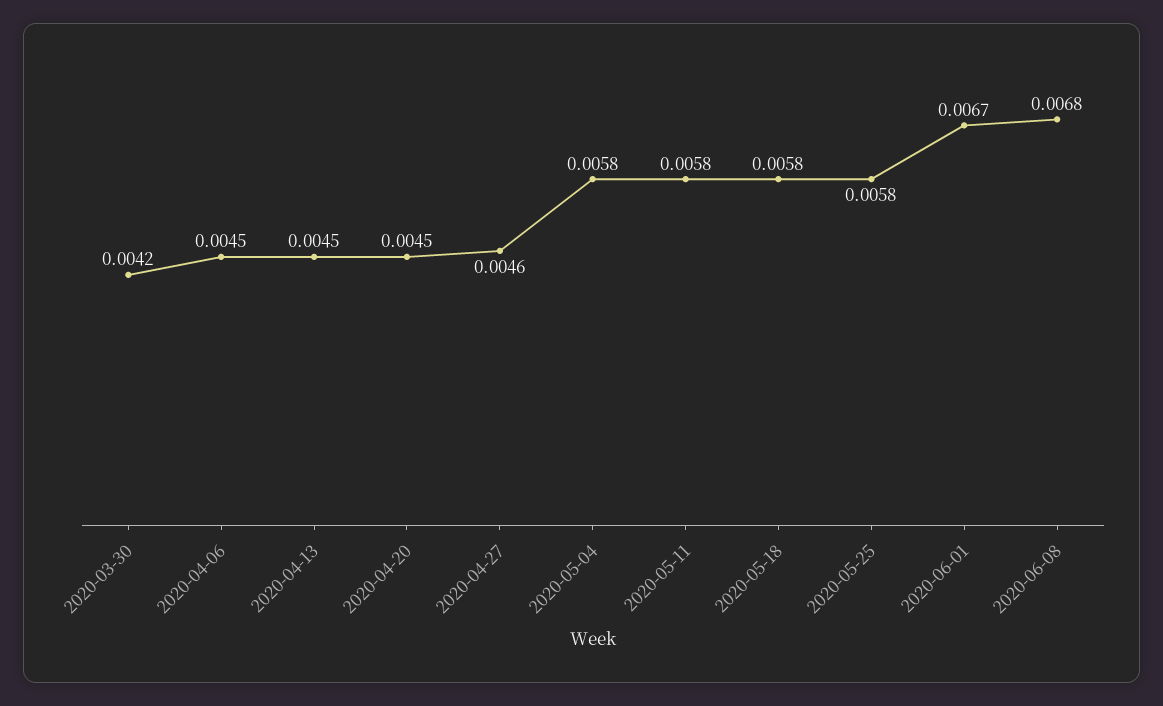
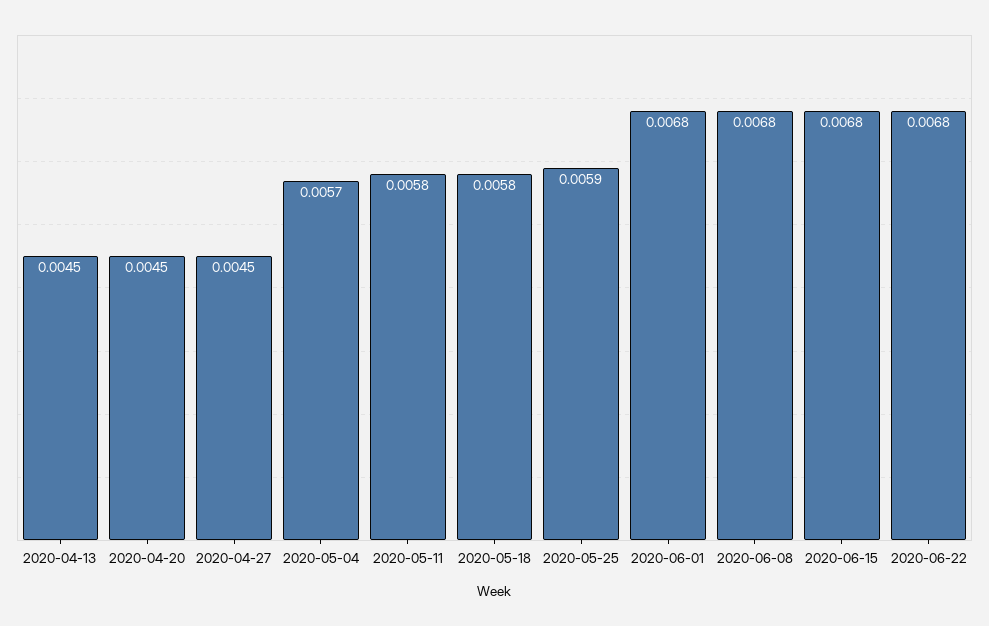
2020-03-30: 0.0042 -> none
2020-04-06: 0.0045 -> none
2020-04-27: 0.0046 -> 0.0045
2020-05-04: 0.0058 -> 0.0057
2020-05-25: 0.0058 -> 0.0059
2020-06-01: 0.0067 -> 0.0068
2020-06-15: none -> 0.0068
2020-06-22: none -> 0.0068

